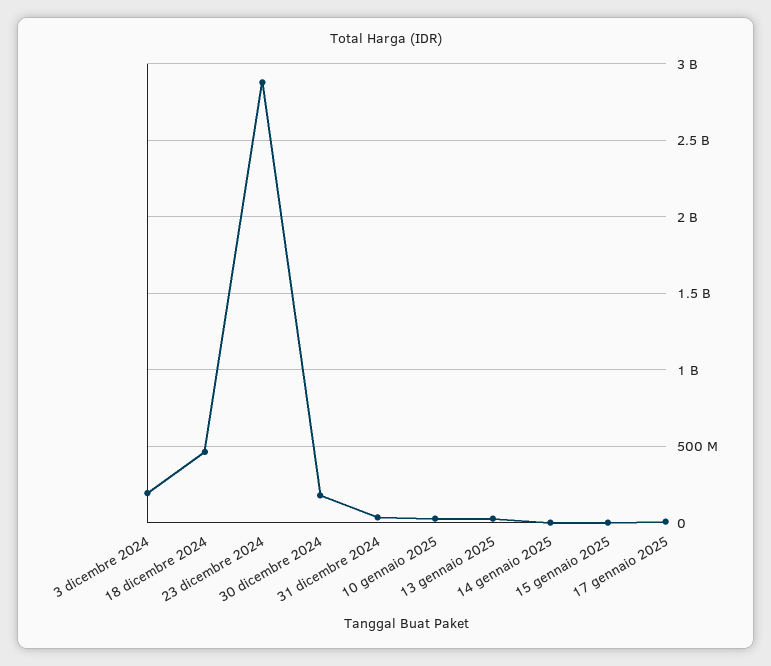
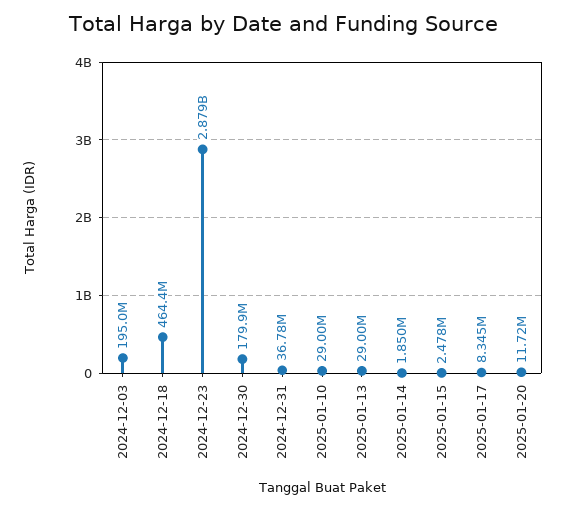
2025-01-20: none -> 11720000

